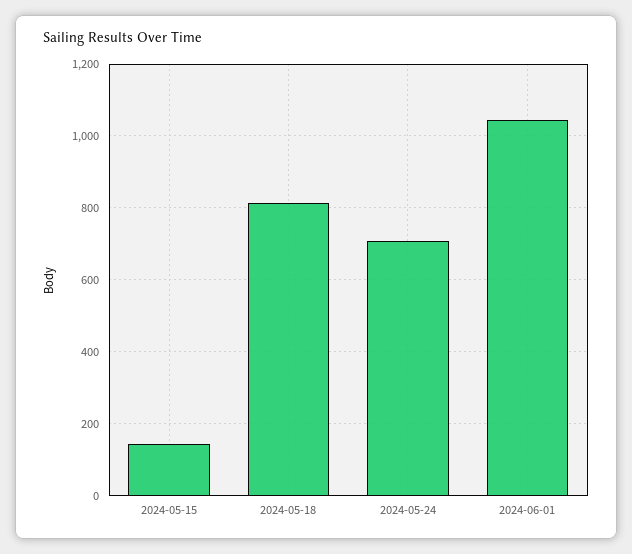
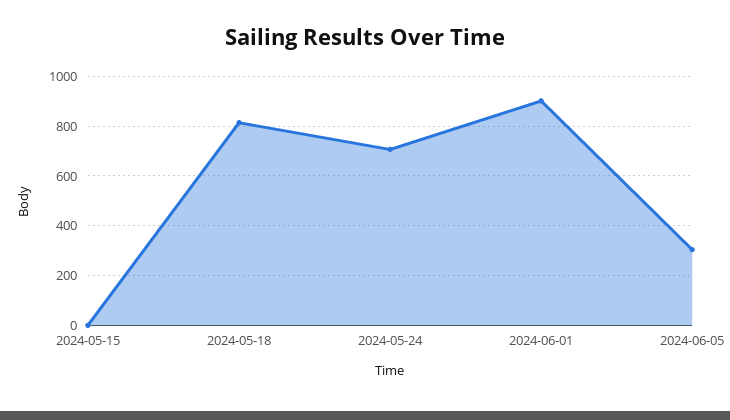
2024-05-15: 140 -> 0
2024-06-01: 1040 -> 900
2024-06-05: none -> 300

